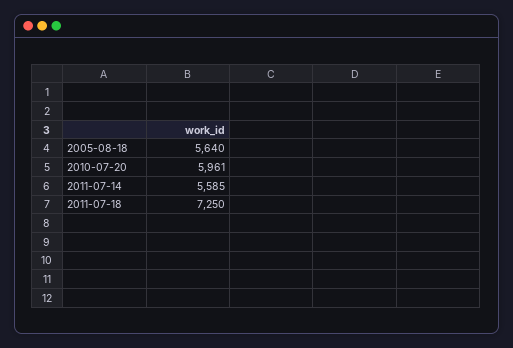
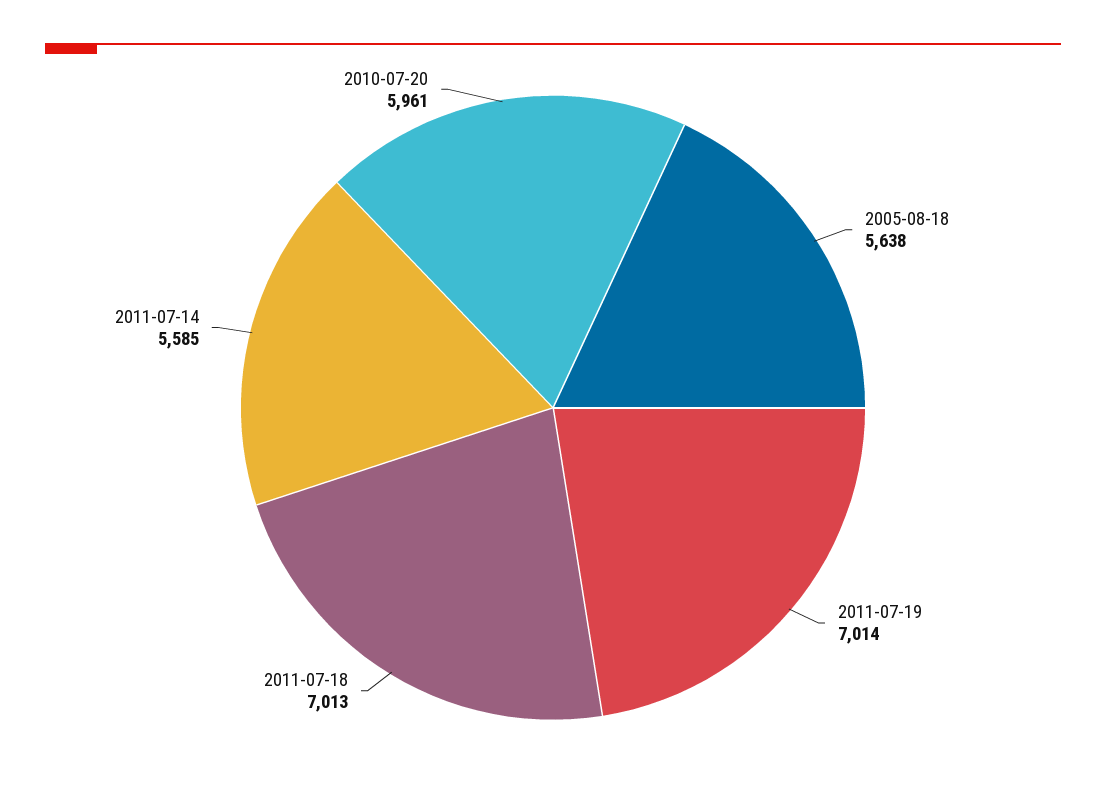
2005-08-18: 5640 -> 5638
2011-07-18: 7250 -> 7013
2011-07-19: none -> 7014

